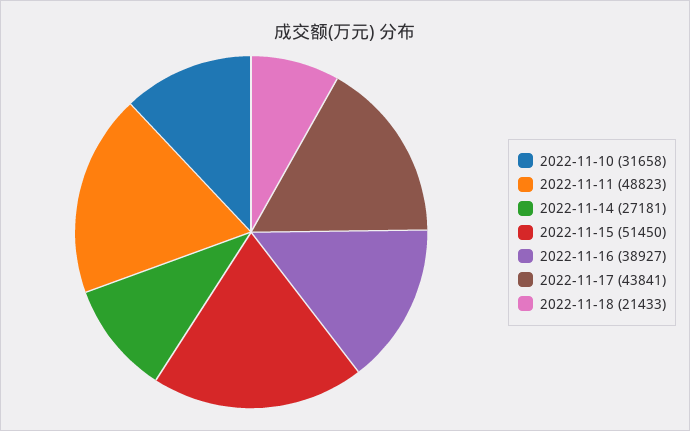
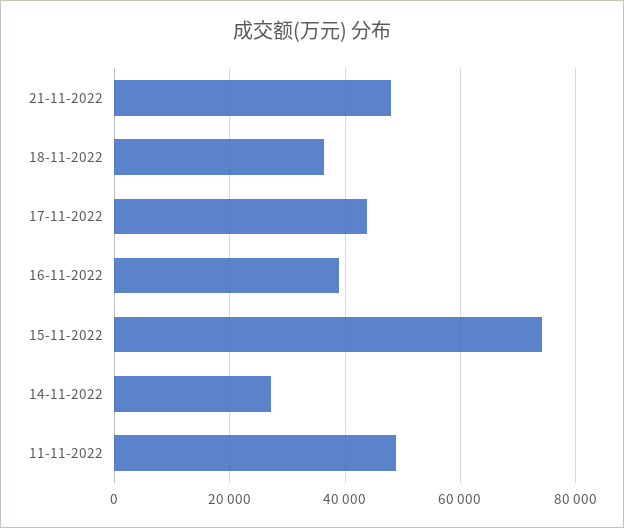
2022-11-10: 31658 -> none
2022-11-15: 51450 -> 74000
2022-11-18: 21433 -> 36000
21-11-2022: none -> 48000

